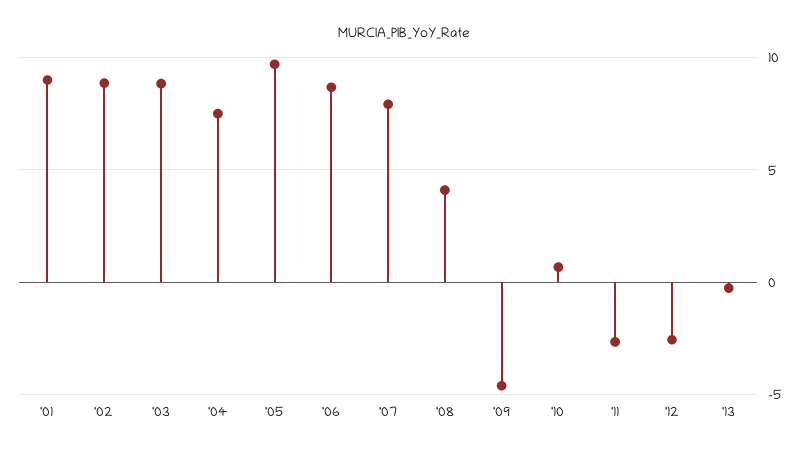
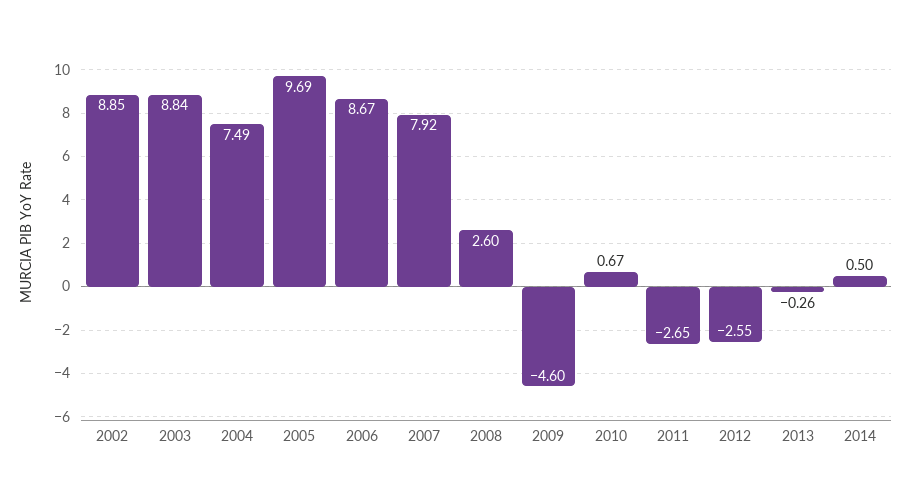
'01: 9 -> none
'08: 4 -> 2.6
2014: none -> 0.5

